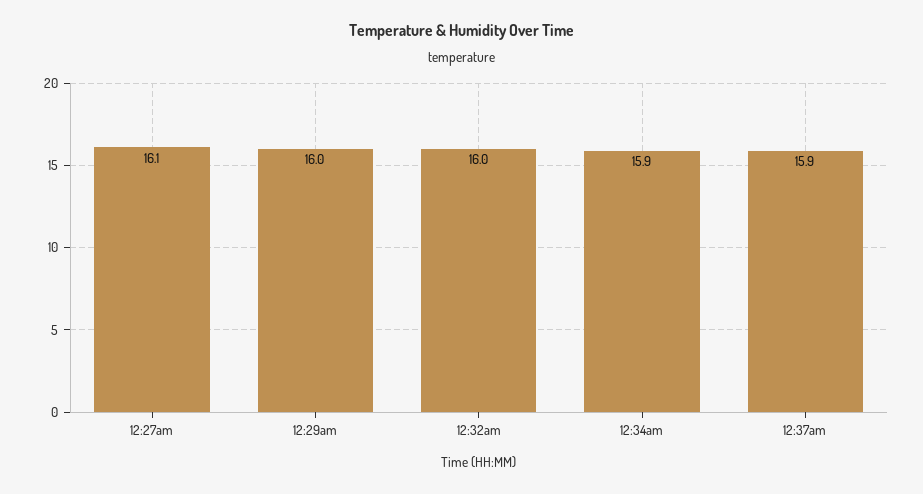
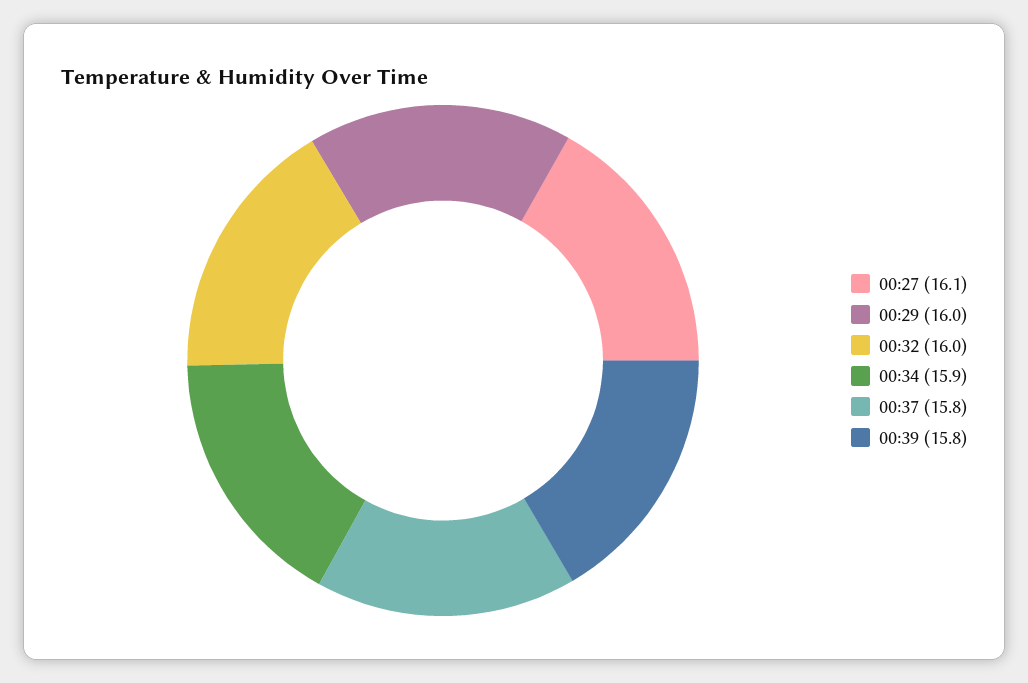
12:37am: 15.9 -> 15.8
00:39: none -> 15.8

